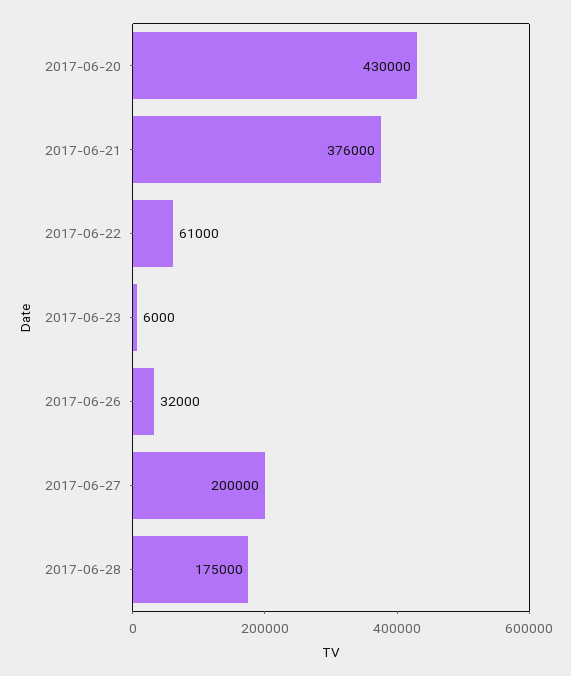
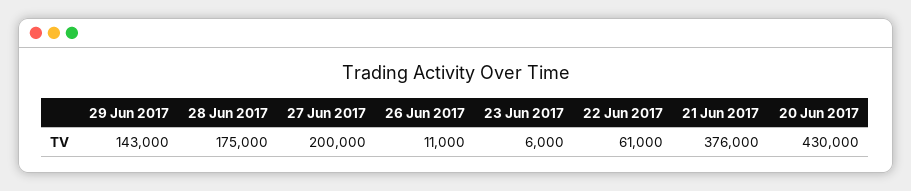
2017-06-26: 32000 -> 11000
29 Jun 2017: none -> 143000

